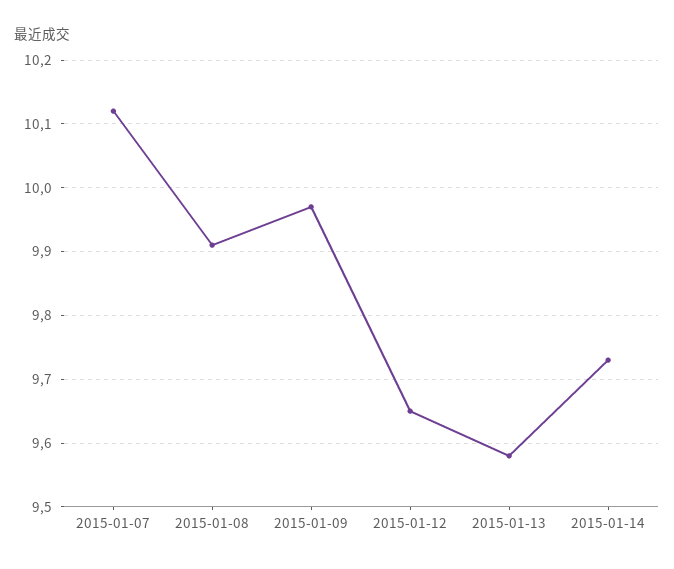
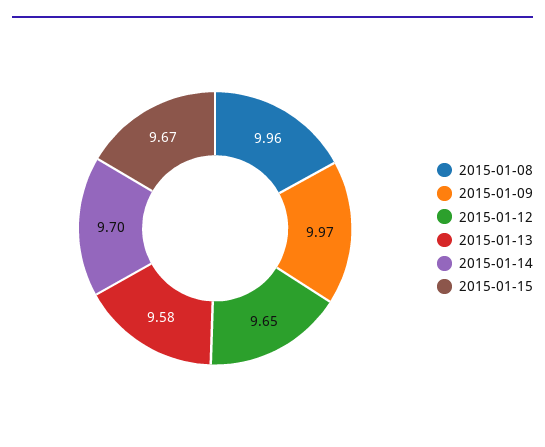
2015-01-07: 10.12 -> none
2015-01-08: 9.91 -> 9.96
2015-01-14: 9.73 -> 9.7
2015-01-15: none -> 9.67

